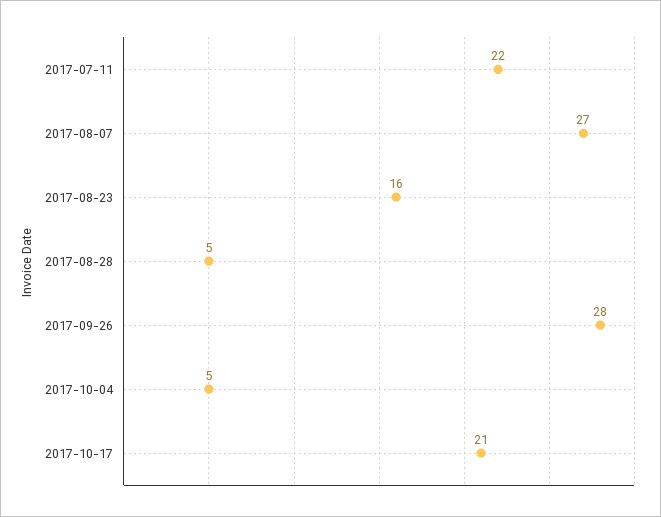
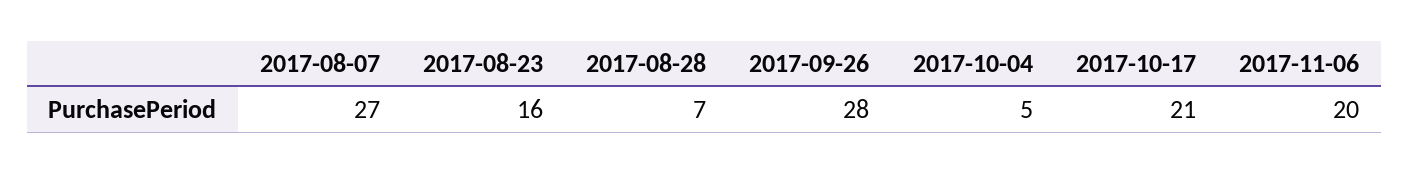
2017-07-11: 22 -> none
2017-08-28: 5 -> 7
2017-11-06: none -> 20

